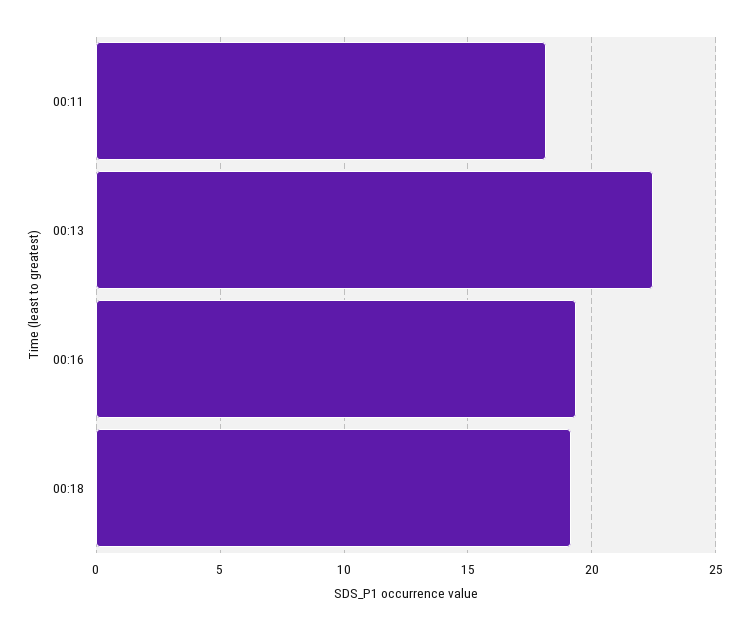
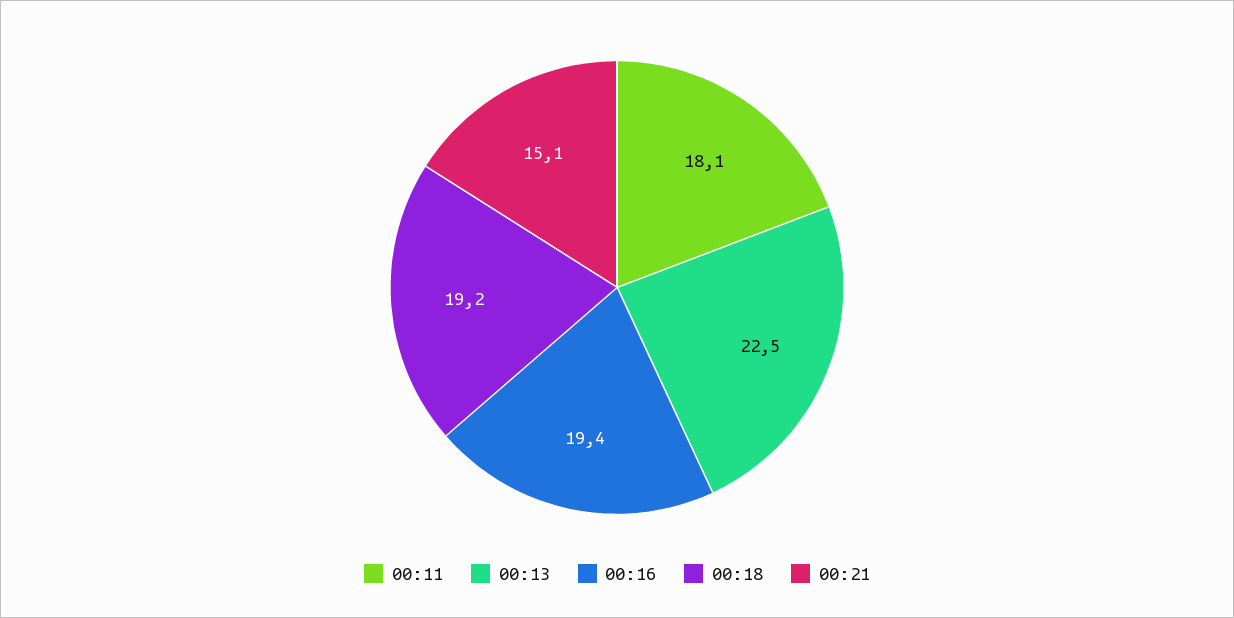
00:21: none -> 15.1

